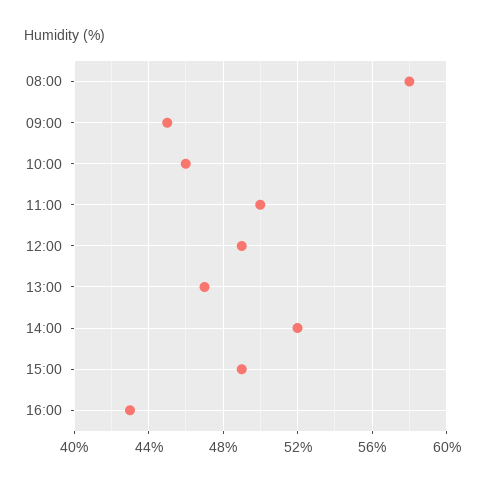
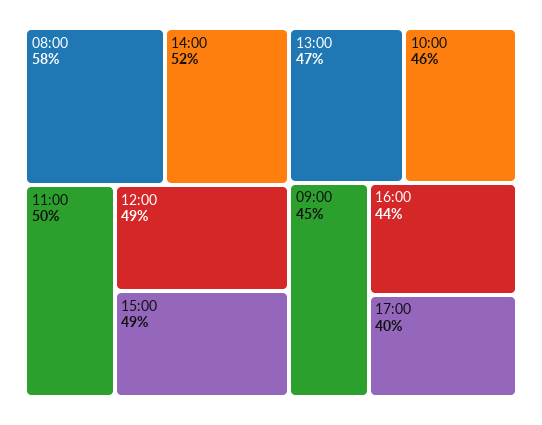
16:00: 43 -> 44
17:00: none -> 40

